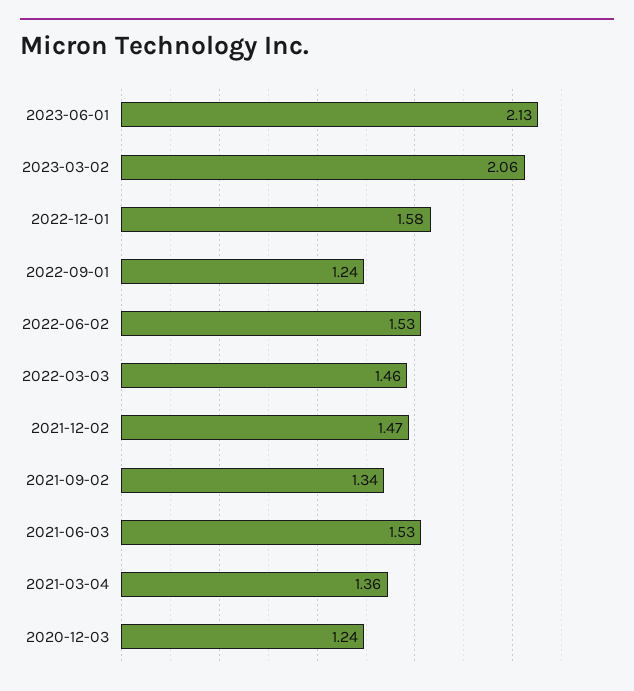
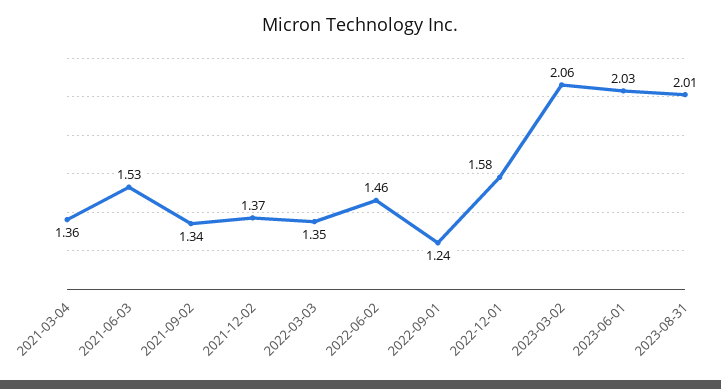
2023-06-01: 2.13 -> 2.03
2022-06-02: 1.53 -> 1.46
2022-03-03: 1.46 -> 1.35
2021-12-02: 1.47 -> 1.37
2020-12-03: 1.24 -> none
2023-08-31: none -> 2.01

